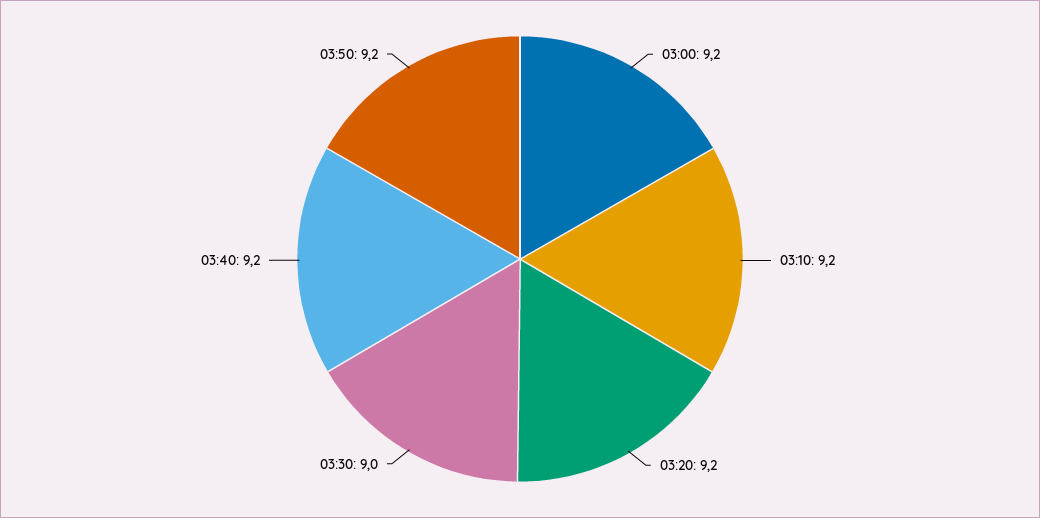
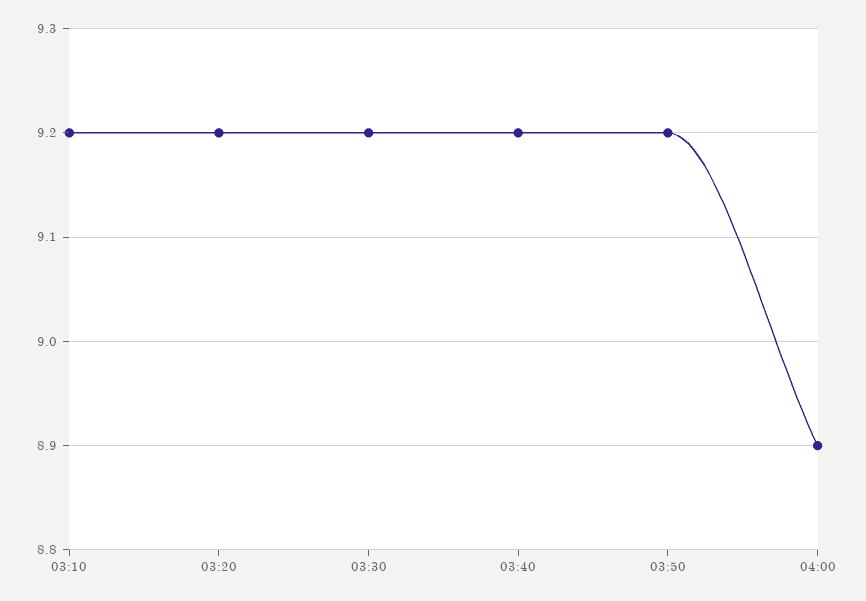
03:00: 9.2 -> none
03:30: 9 -> 9.2
04:00: none -> 8.9

